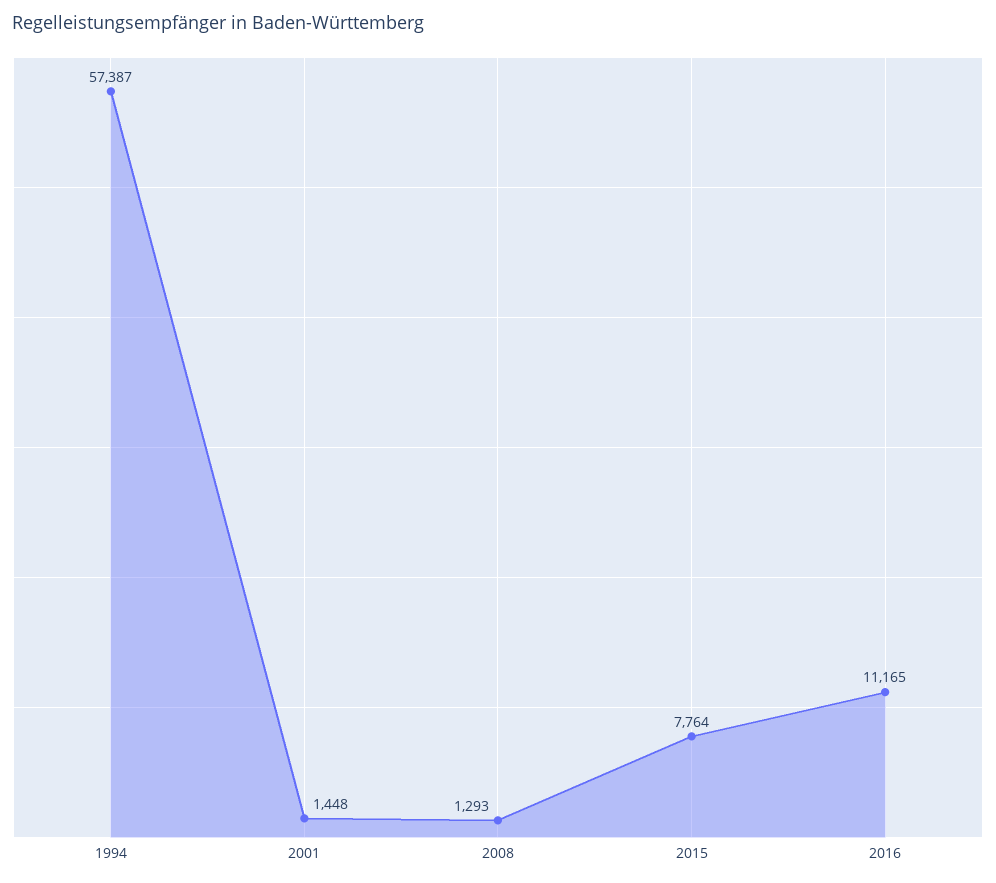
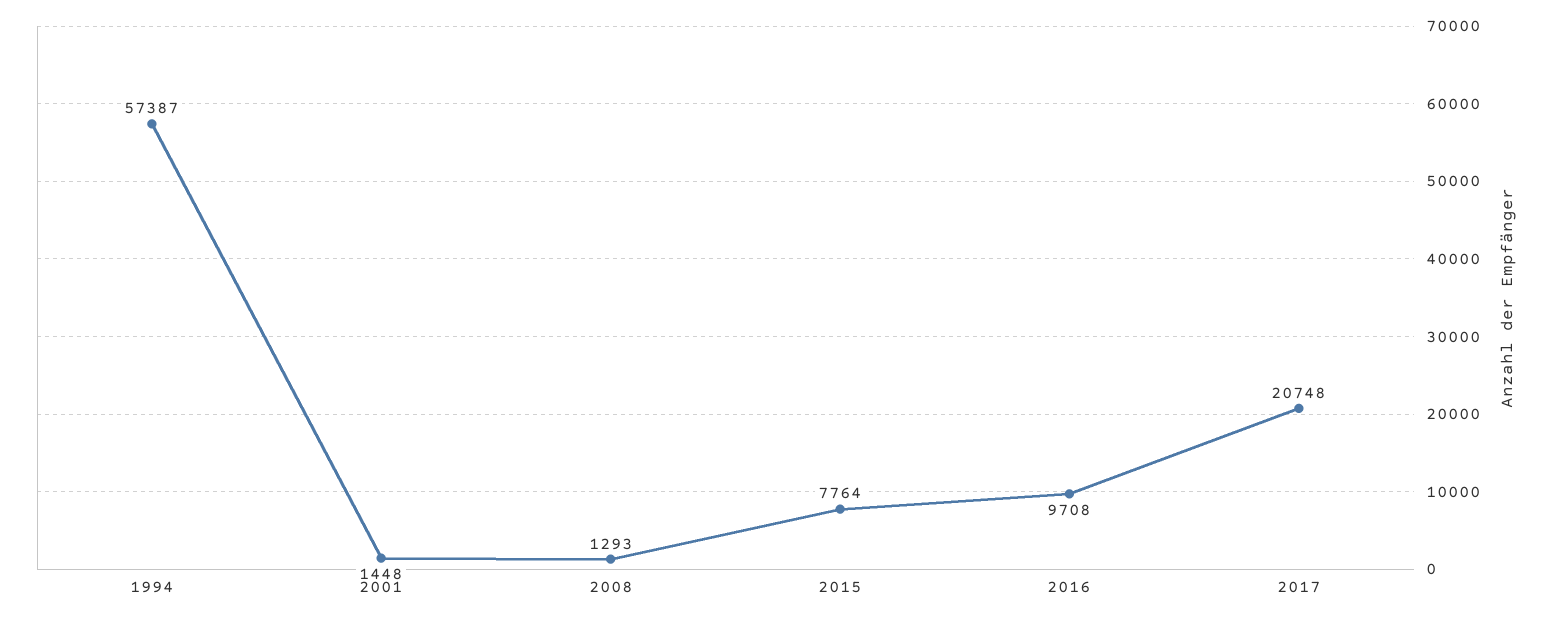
2016: 11165 -> 9708
2017: none -> 20748

